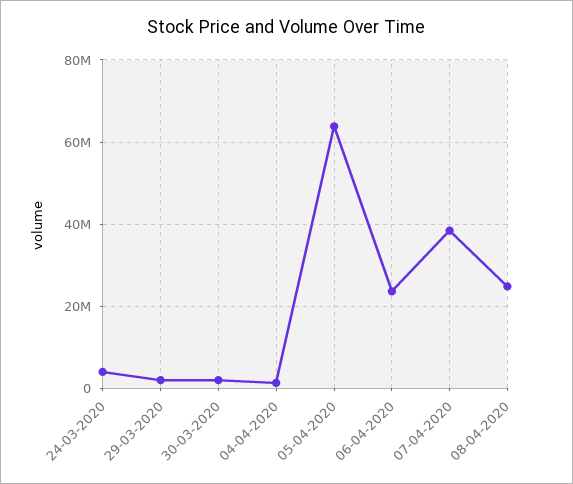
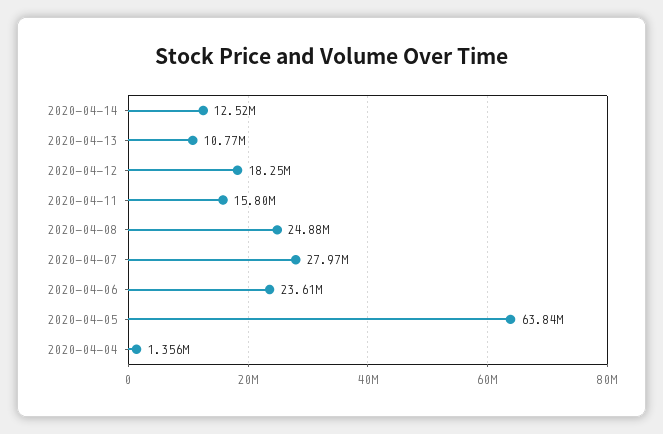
24-03-2020: 4000000 -> none
29-03-2020: 2000000 -> none
30-03-2020: 2000000 -> none
07-04-2020: 38000000 -> 27970000
2020-04-14: none -> 12520000
2020-04-13: none -> 10770000
2020-04-12: none -> 18250000
2020-04-11: none -> 15800000

